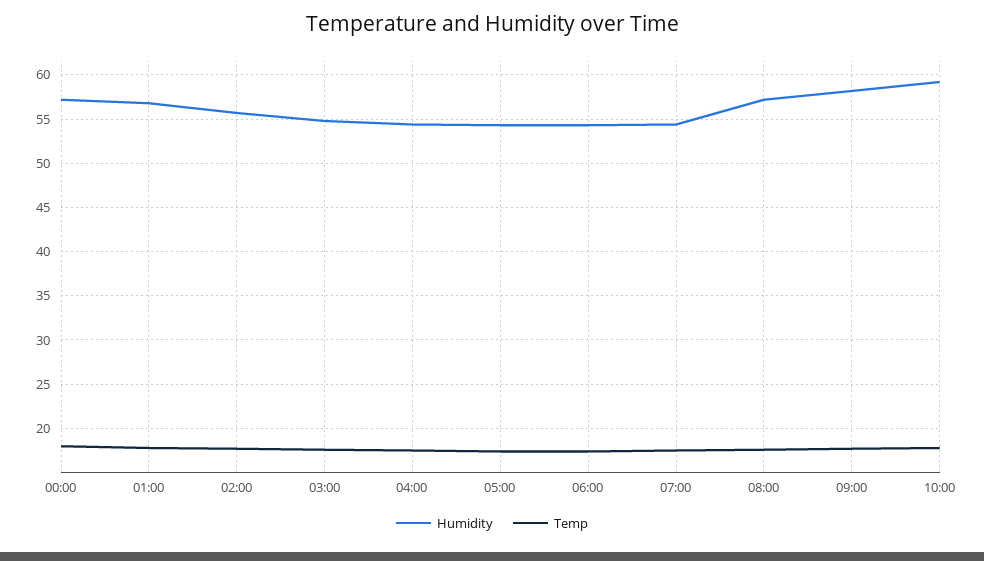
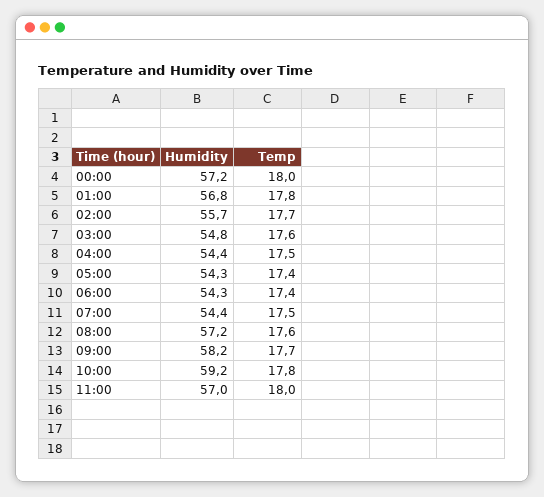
Humidity, 11:00: none -> 57
Temp, 11:00: none -> 18

